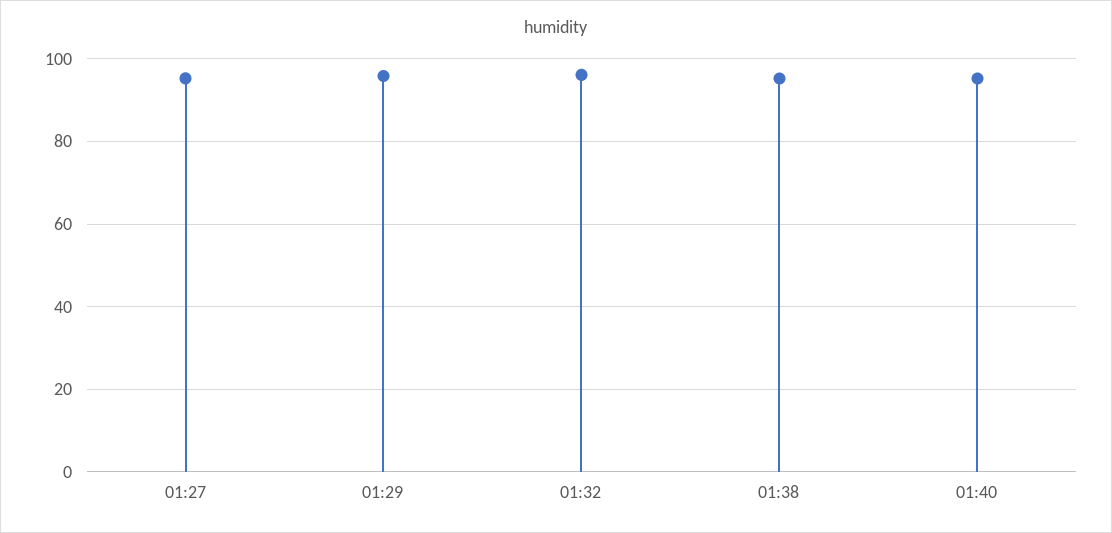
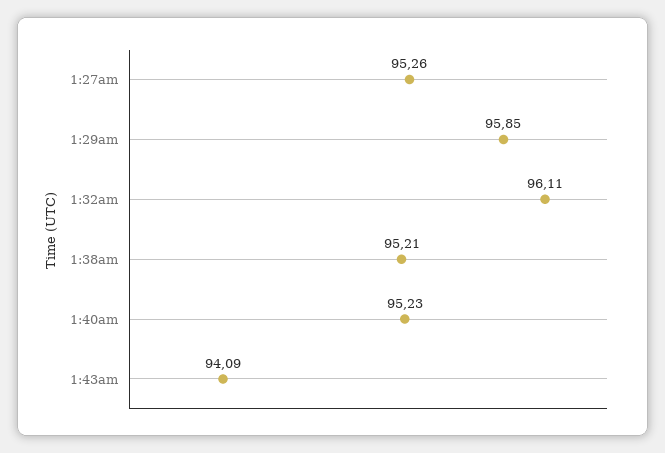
1:43am: none -> 94.09

